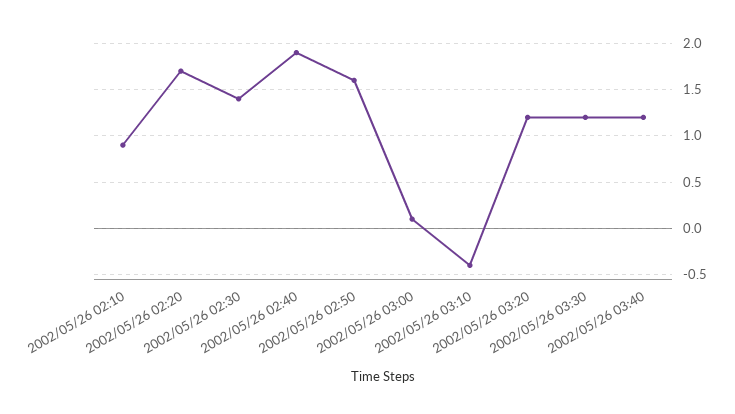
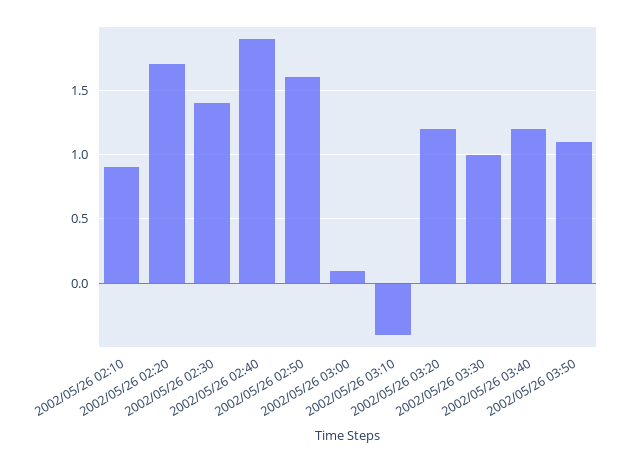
2002/05/26 03:30: 1.2 -> 1
2002/05/26 03:50: none -> 1.1

